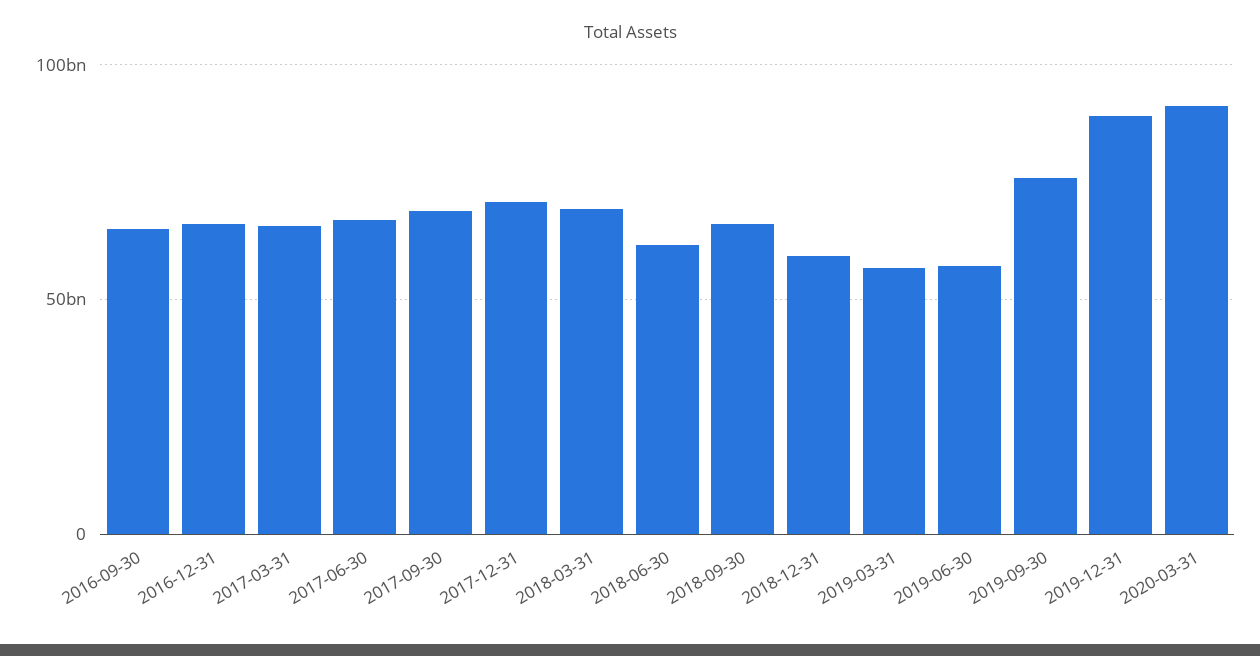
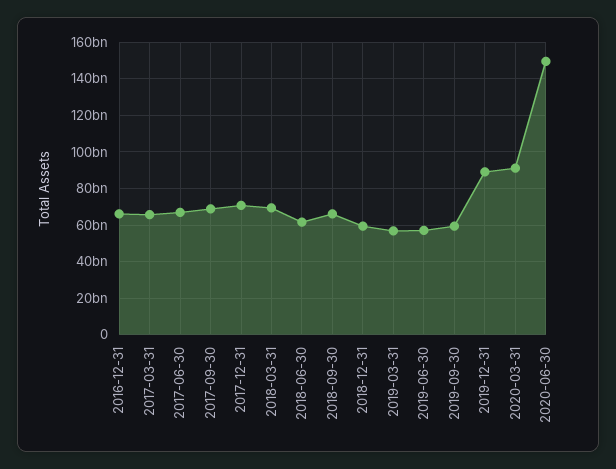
2016-09-30: 65000000000 -> none
2019-09-30: 75000000000 -> 60000000000
2020-06-30: none -> 150000000000

